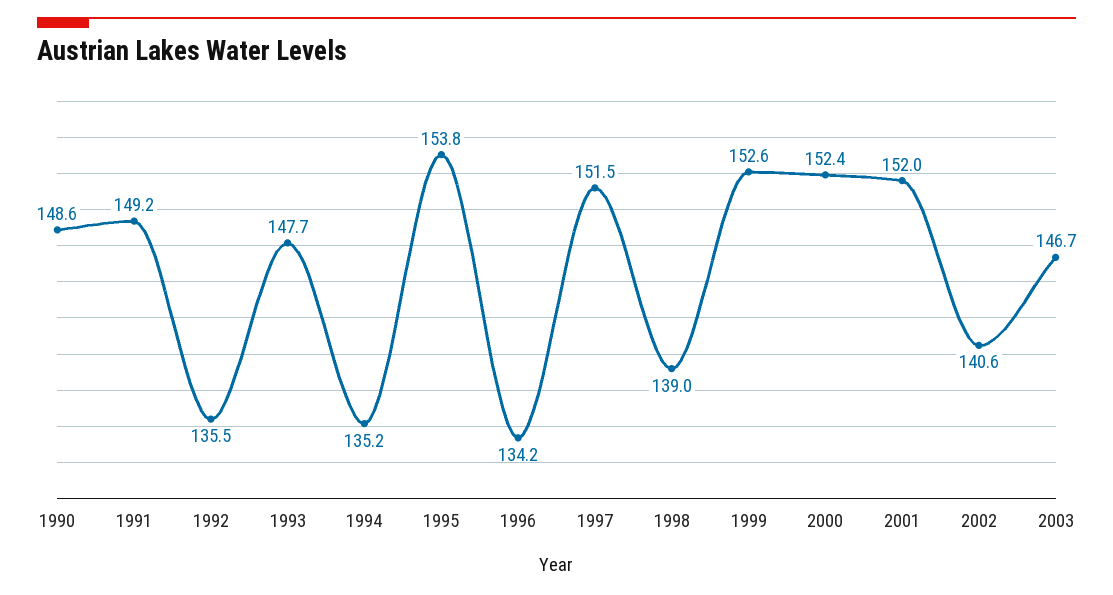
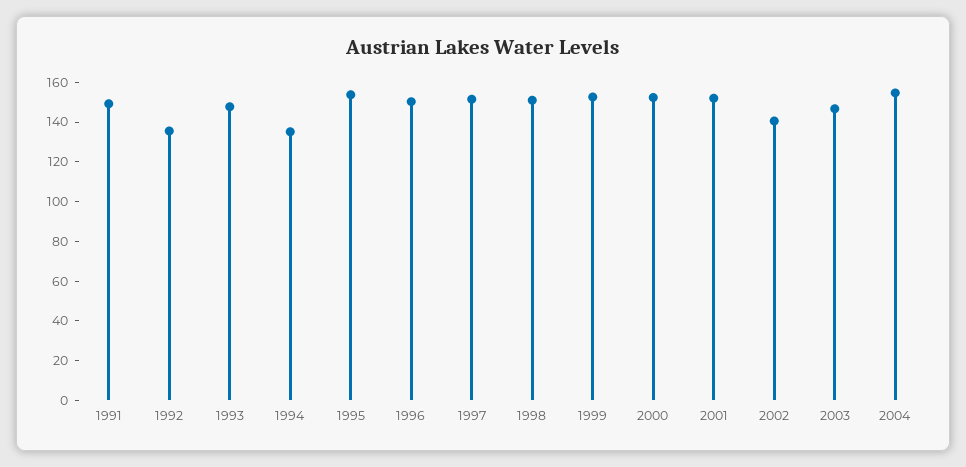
1990: 148.6 -> none
1996: 134.2 -> 150
1998: 139 -> 150
2004: none -> 155

